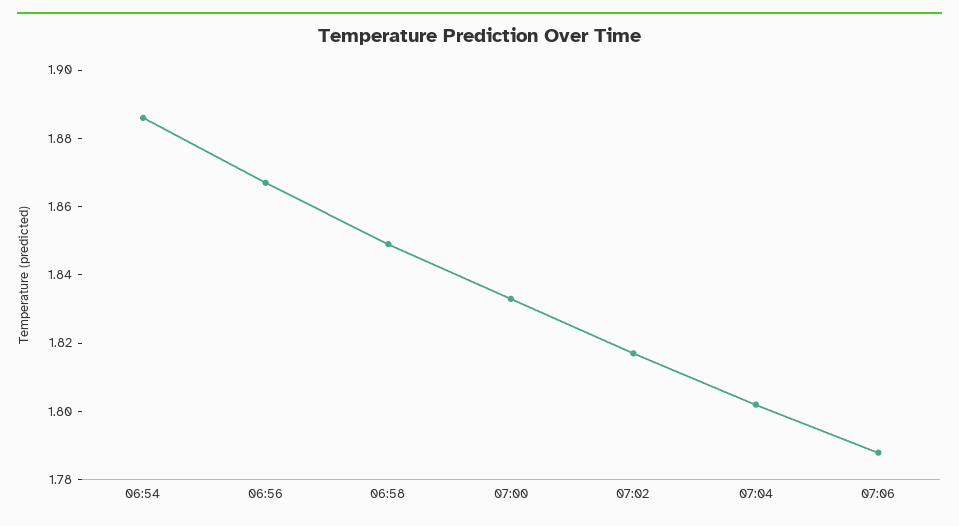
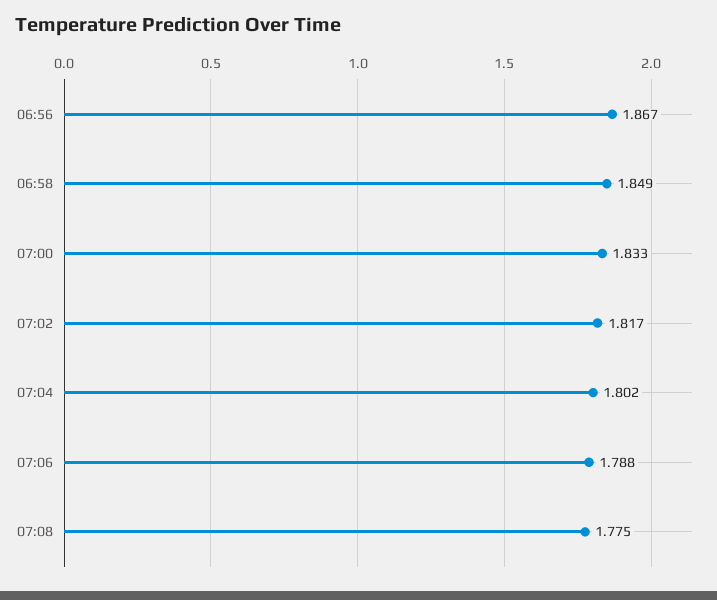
06:54: 1.885 -> none
07:08: none -> 1.775

